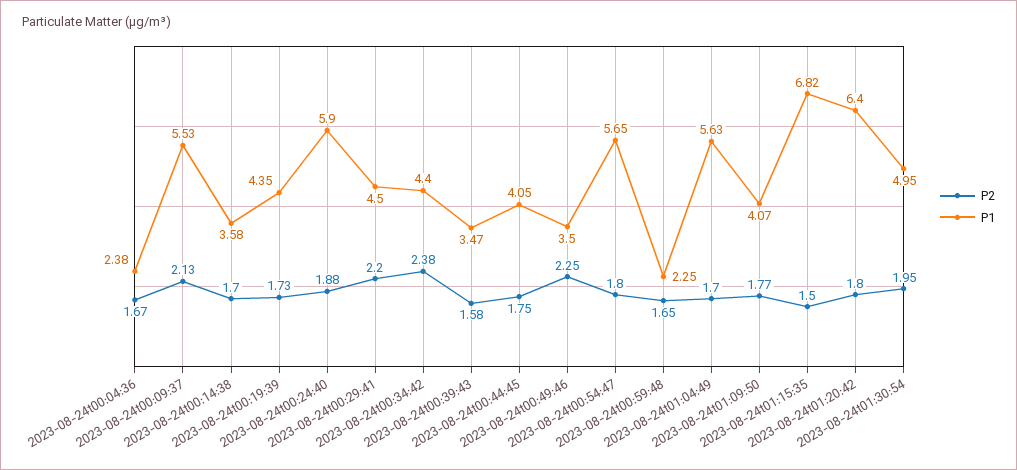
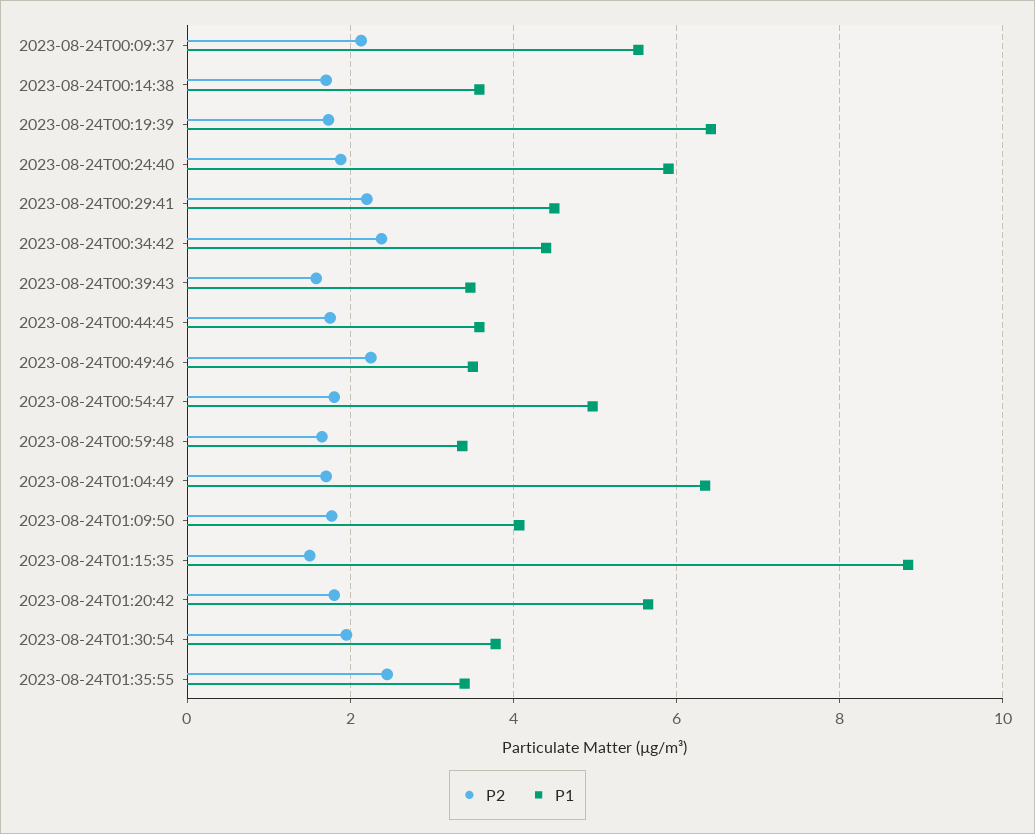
P2, 2023-08-24t00:04:36: 1.67 -> none
P1, 2023-08-24t00:04:36: 2.38 -> none
P1, 2023-08-24t00:19:39: 4.35 -> 6.4
P1, 2023-08-24t00:44:45: 4.05 -> 3.6
P1, 2023-08-24t00:54:47: 5.65 -> 5
P1, 2023-08-24t00:59:48: 2.25 -> 3.4
P1, 2023-08-24t01:04:49: 5.63 -> 6.4
P1, 2023-08-24t01:15:35: 6.82 -> 8.8
P1, 2023-08-24t01:20:42: 6.4 -> 5.6
P1, 2023-08-24t01:30:54: 4.95 -> 3.8
P2, 2023-08-24T01:35:55: none -> 2.4
P1, 2023-08-24T01:35:55: none -> 3.4

